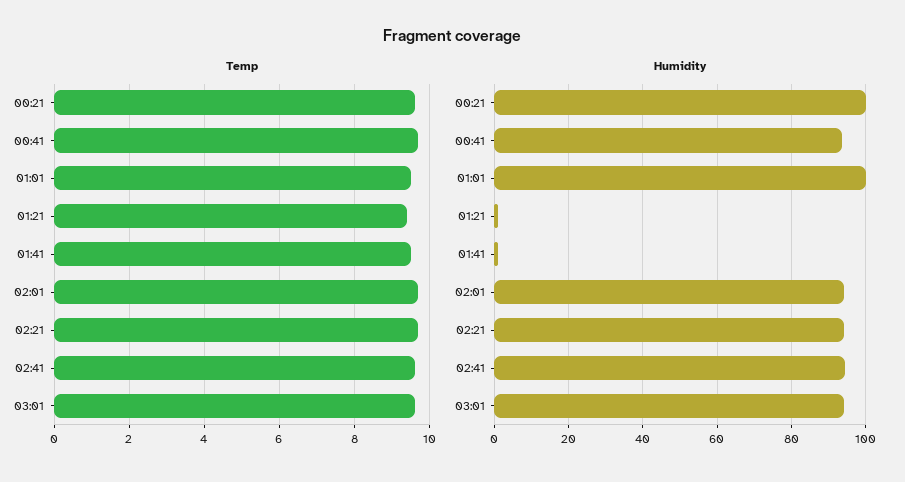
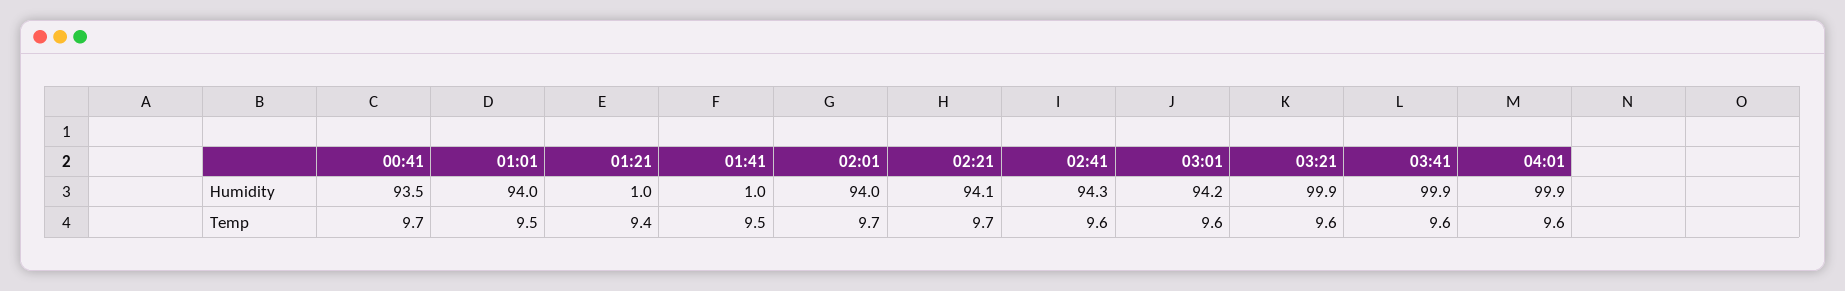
Temp, 00:21: 9.5 -> none
Humidity, 00:21: 100 -> none
Humidity, 01:01: 100 -> 94
Humidity, 03:21: none -> 99.9
Humidity, 03:41: none -> 99.9
Humidity, 04:01: none -> 99.9
Temp, 03:21: none -> 9.6
Temp, 03:41: none -> 9.6
Temp, 04:01: none -> 9.6

